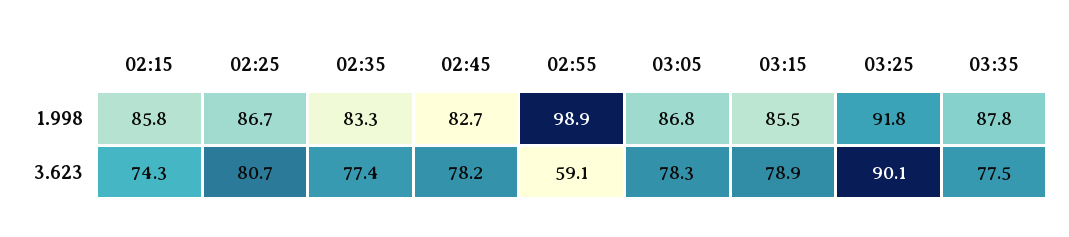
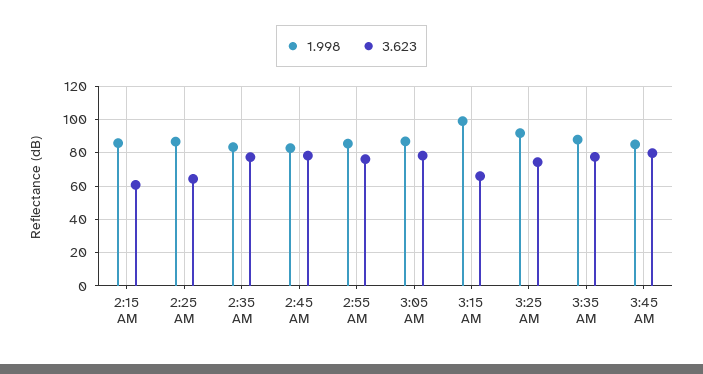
1.998, 02:55: 98.9 -> 85
1.998, 03:15: 85.5 -> 100
3.623, 02:15: 74.3 -> 60
3.623, 02:25: 80.7 -> 65
3.623, 02:55: 59.1 -> 75
3.623, 03:15: 78.9 -> 65
3.623, 03:25: 90.1 -> 75
1.998, 3:45 AM: none -> 85
3.623, 3:45 AM: none -> 80

